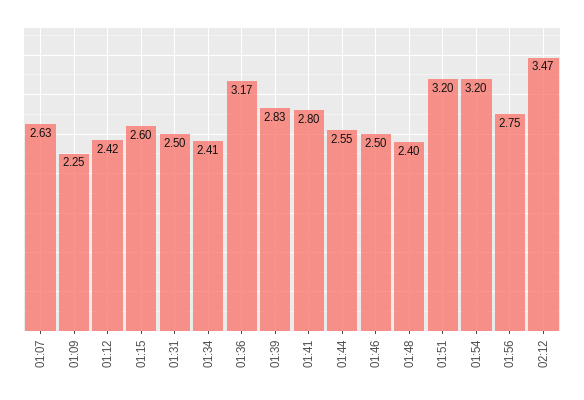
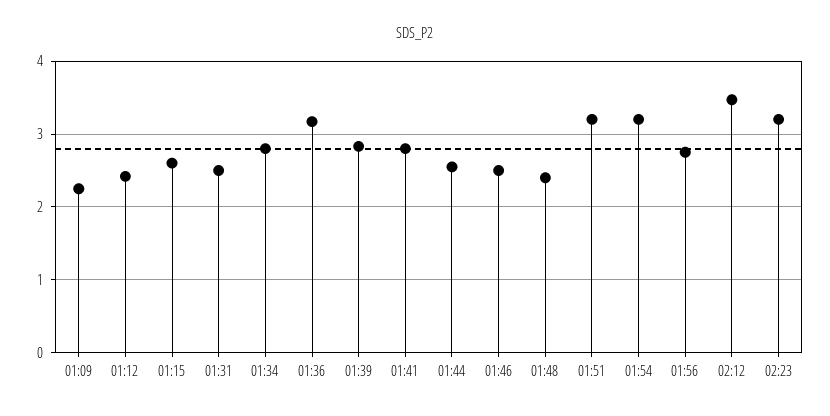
01:07: 2.63 -> none
01:34: 2.41 -> 2.8
02:23: none -> 3.2

